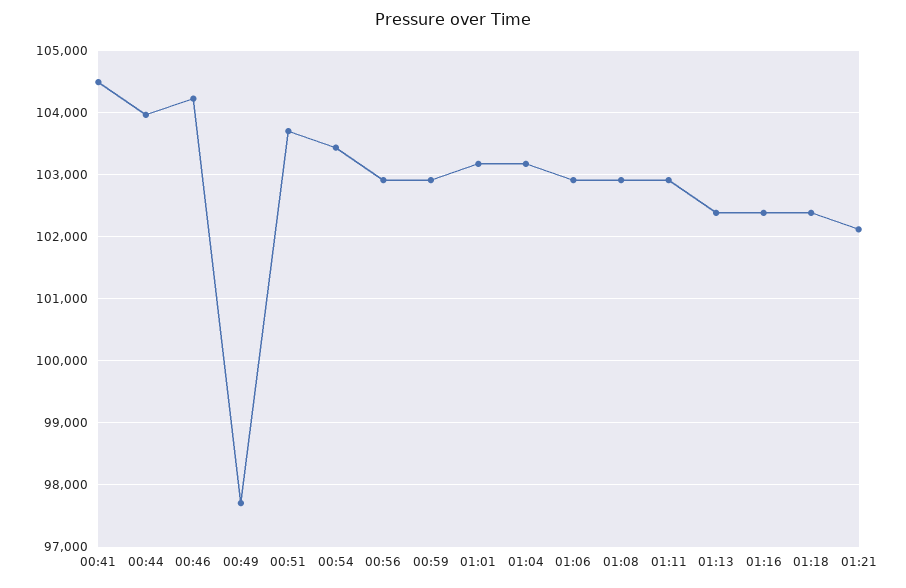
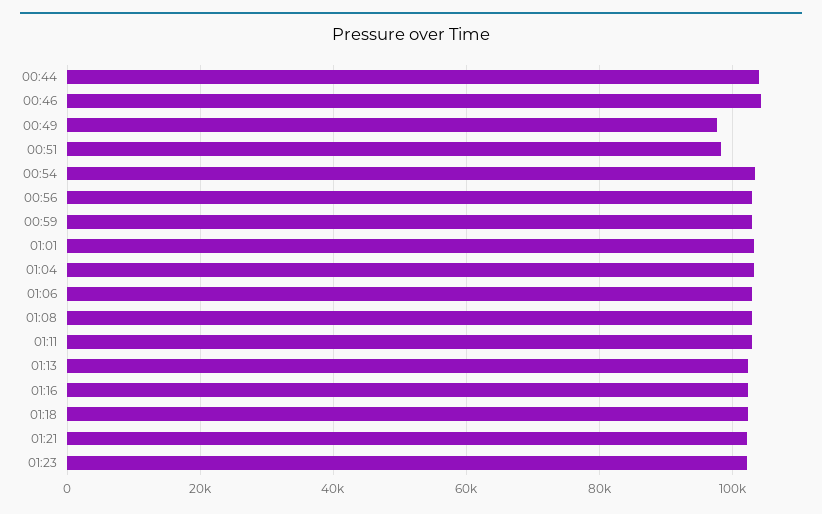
00:41: 104500 -> none
00:51: 103700 -> 98000
01:23: none -> 102000

